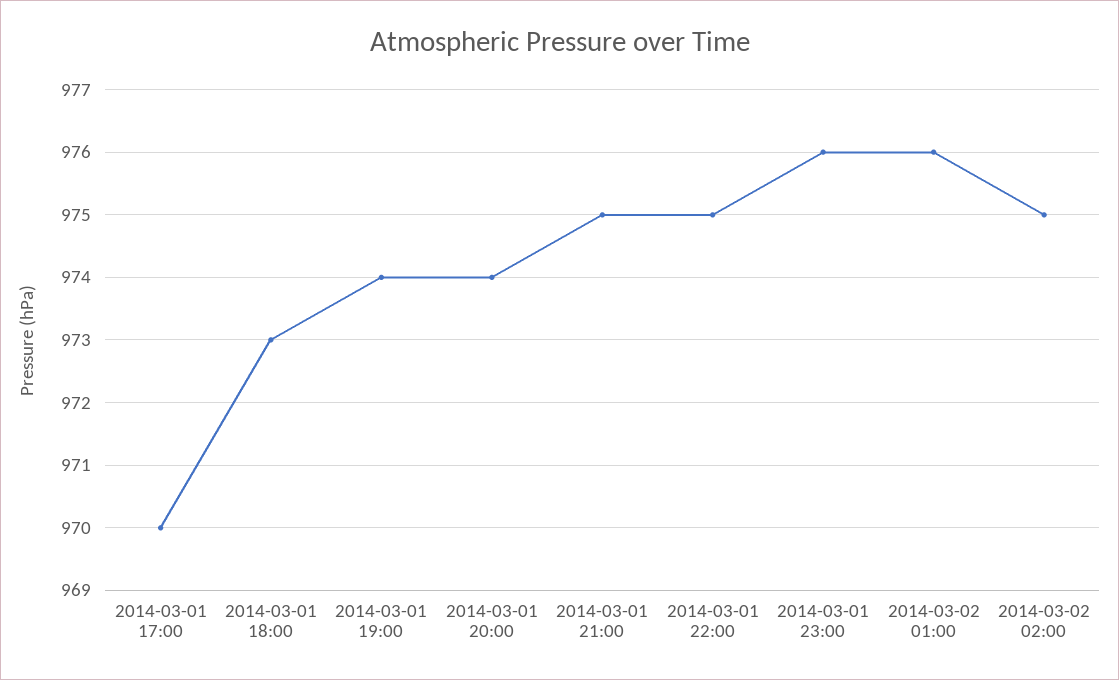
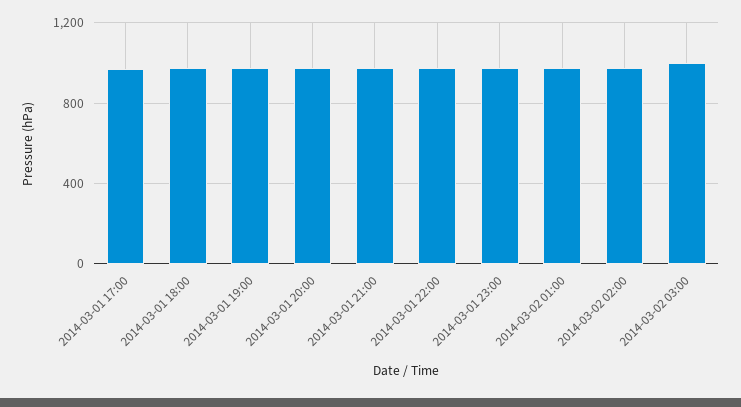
2014-03-02 03:00: none -> 1000

